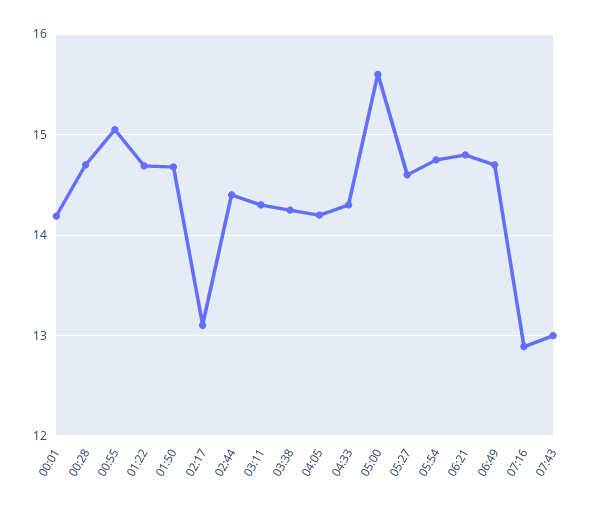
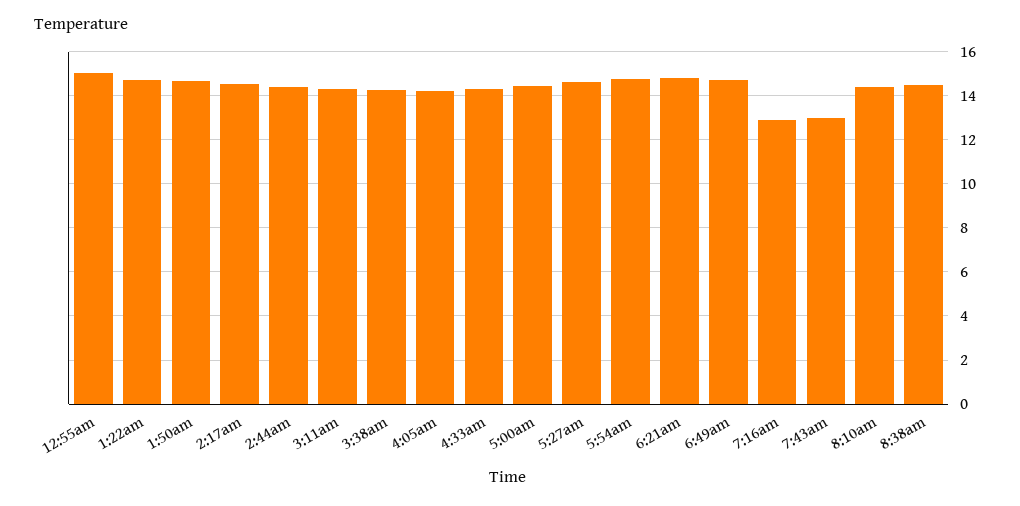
00:01: 14.2 -> none
00:28: 14.7 -> none
02:17: 13.1 -> 14.5
05:00: 15.6 -> 14.5
8:10am: none -> 14.5
8:38am: none -> 14.5

